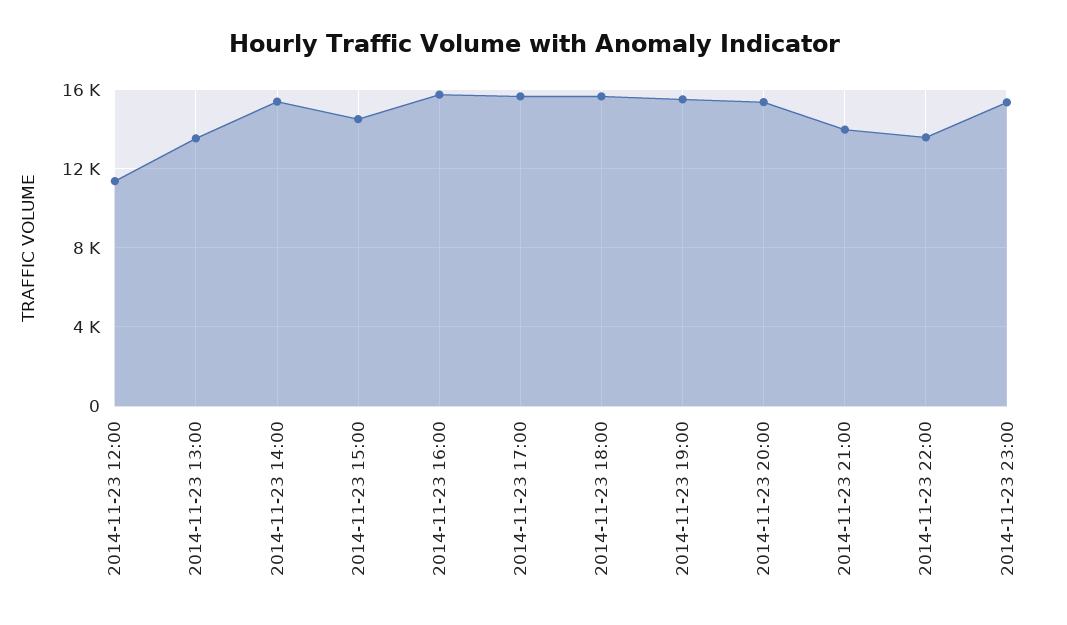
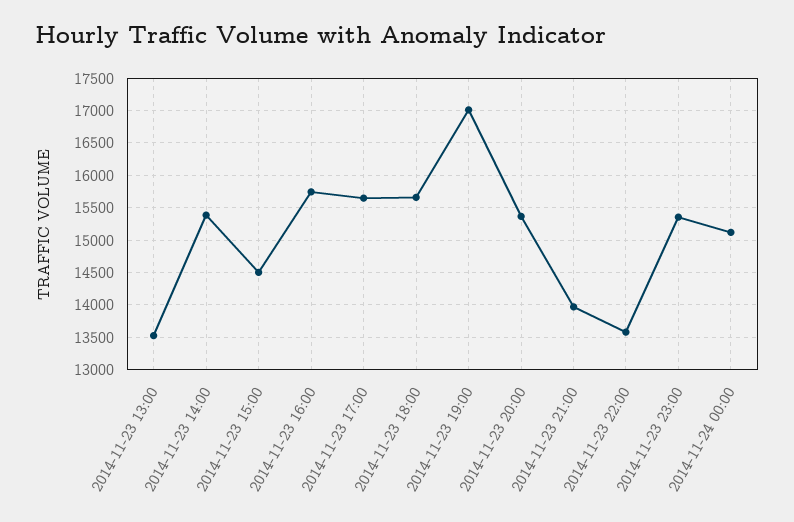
2014-11-23 12:00: 11500 -> none
2014-11-23 19:00: 15500 -> 17000
2014-11-24 00:00: none -> 15100

